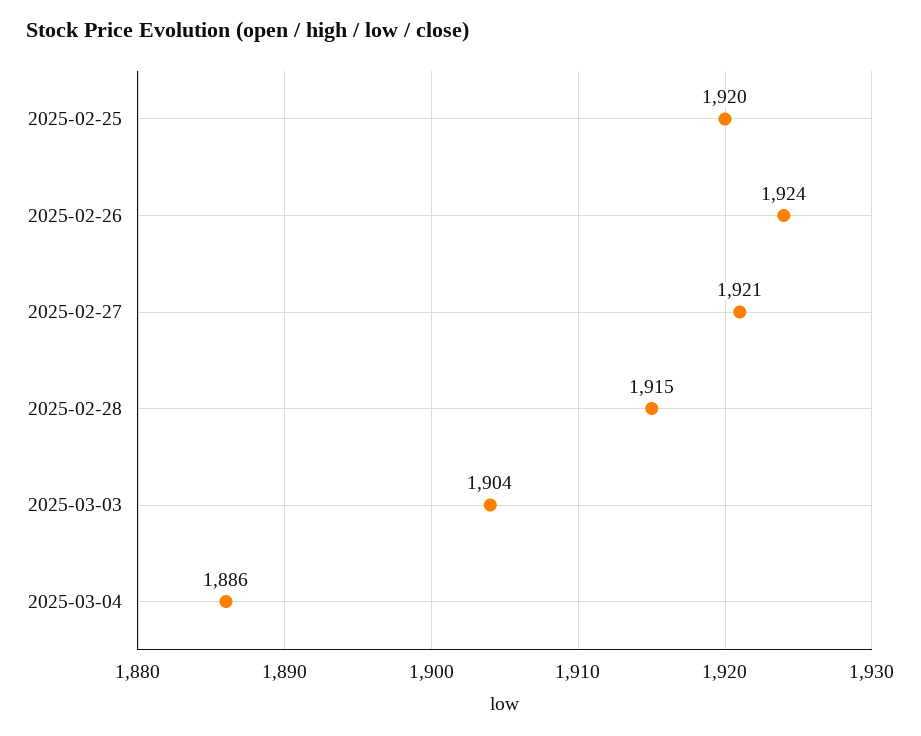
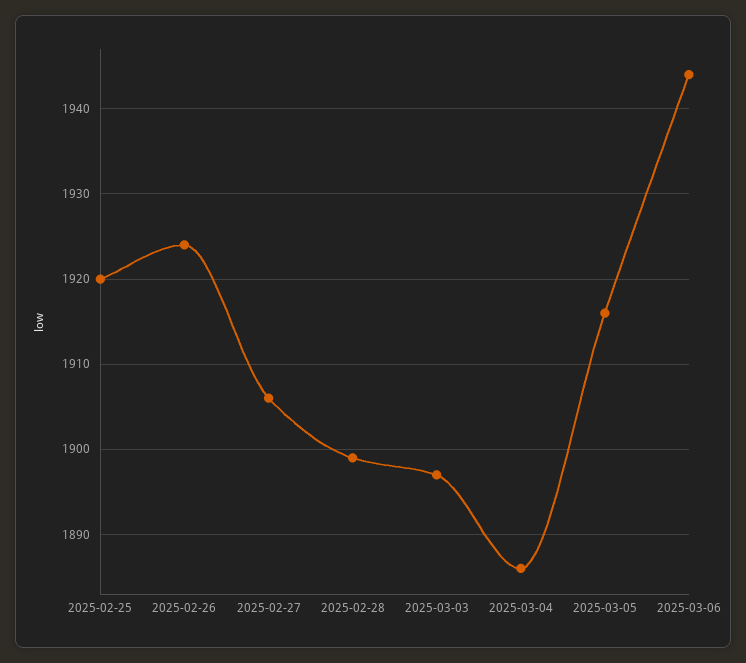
2025-02-27: 1921 -> 1906
2025-02-28: 1915 -> 1899
2025-03-03: 1904 -> 1897
2025-03-05: none -> 1916
2025-03-06: none -> 1944

